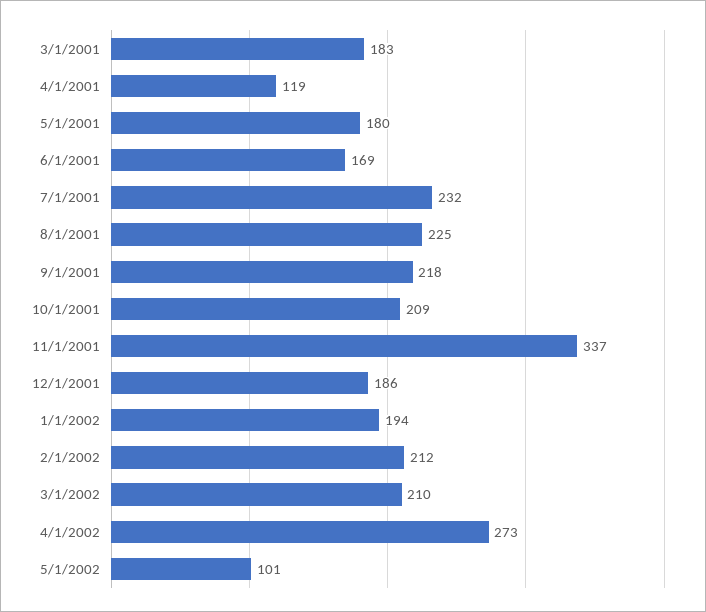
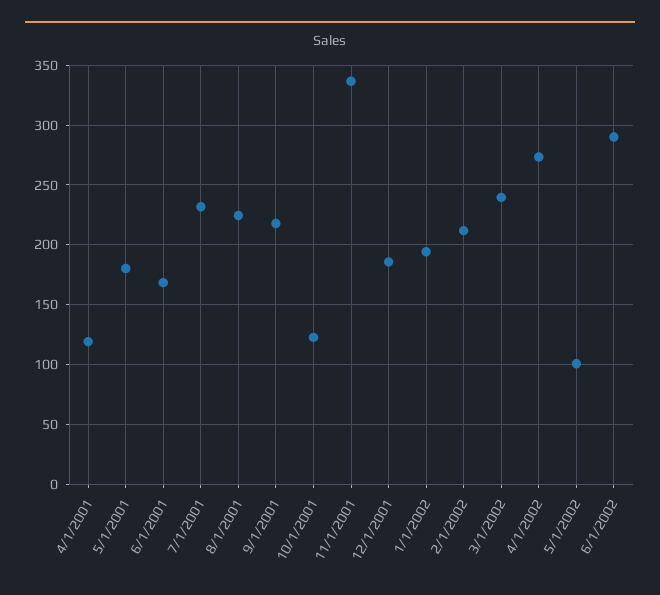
3/1/2001: 183 -> none
10/1/2001: 209 -> 120
3/1/2002: 210 -> 240
6/1/2002: none -> 290

